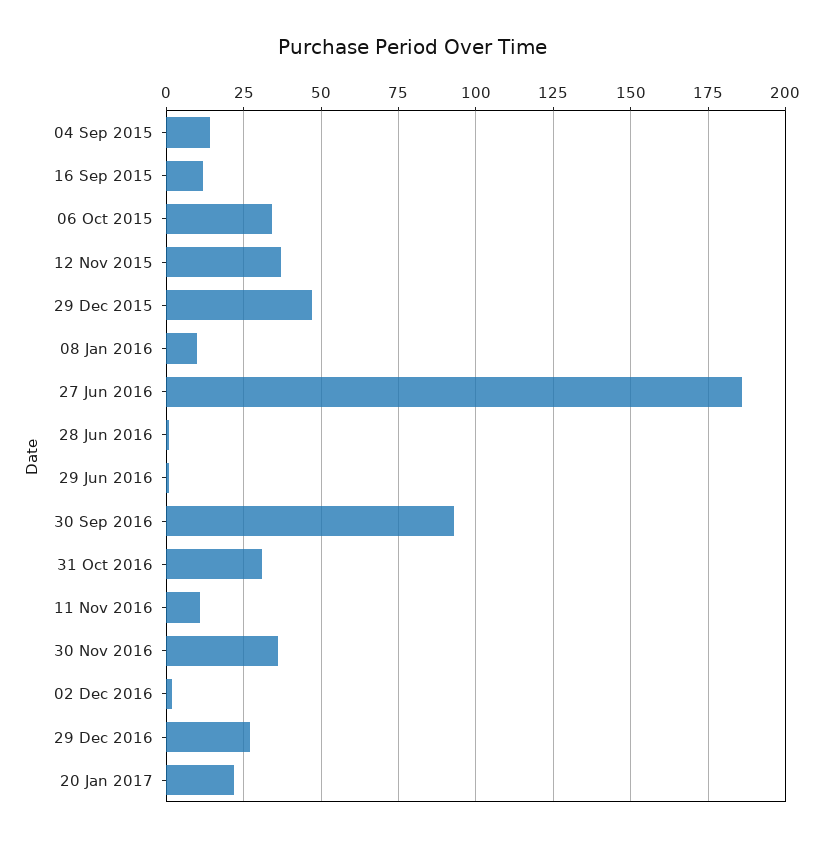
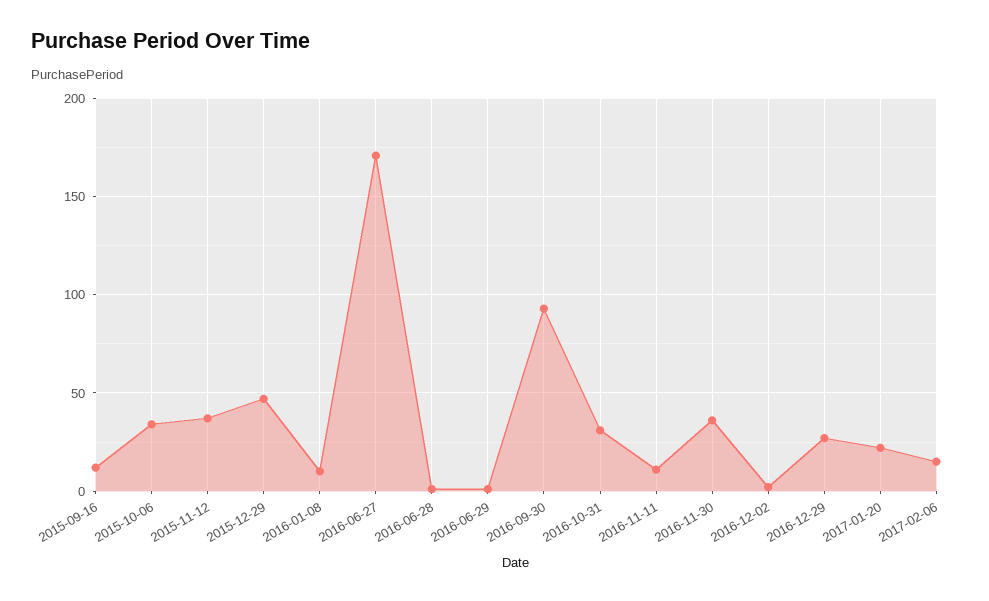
04 Sep 2015: 15 -> none
27 Jun 2016: 185 -> 170
2017-02-06: none -> 15

